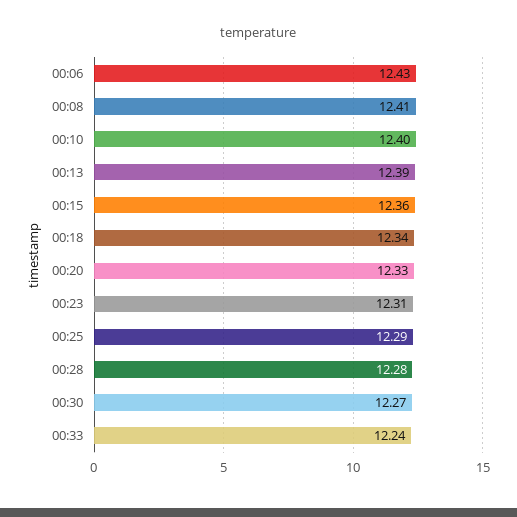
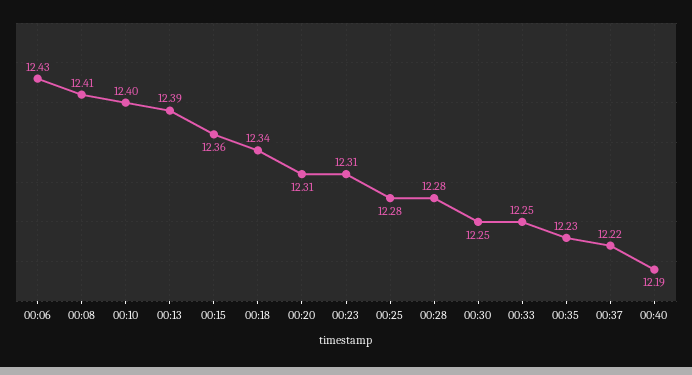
00:20: 12.33 -> 12.31
00:25: 12.29 -> 12.28
00:30: 12.27 -> 12.25
00:33: 12.24 -> 12.25
00:35: none -> 12.23
00:37: none -> 12.22
00:40: none -> 12.19

